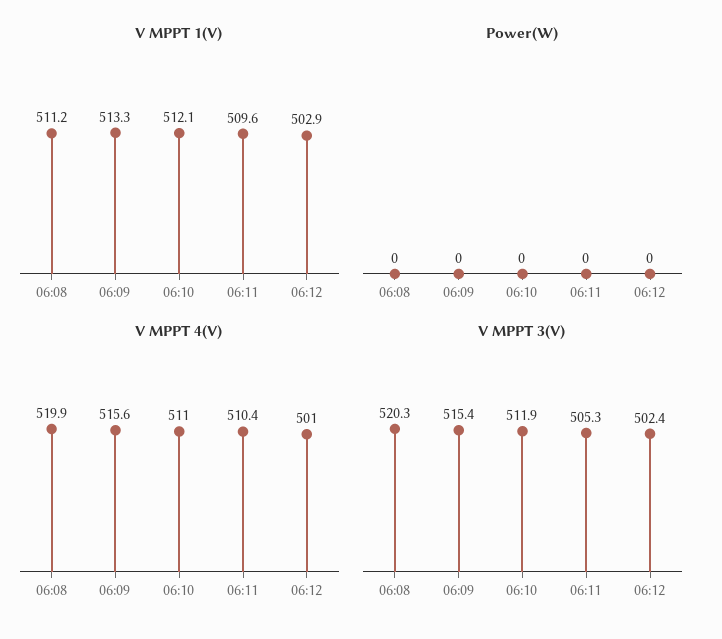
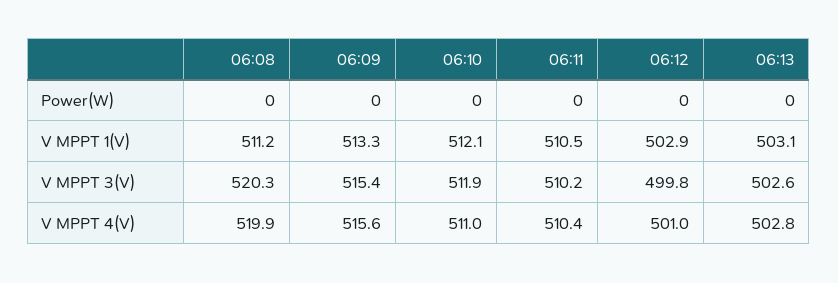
V MPPT 1(V), 06:11: 509.6 -> 510.5
V MPPT 3(V), 06:11: 505.3 -> 510.2
V MPPT 3(V), 06:12: 502.4 -> 499.8
Power(W), 06:13: none -> 0
V MPPT 1(V), 06:13: none -> 503.1
V MPPT 3(V), 06:13: none -> 502.6
V MPPT 4(V), 06:13: none -> 502.8

